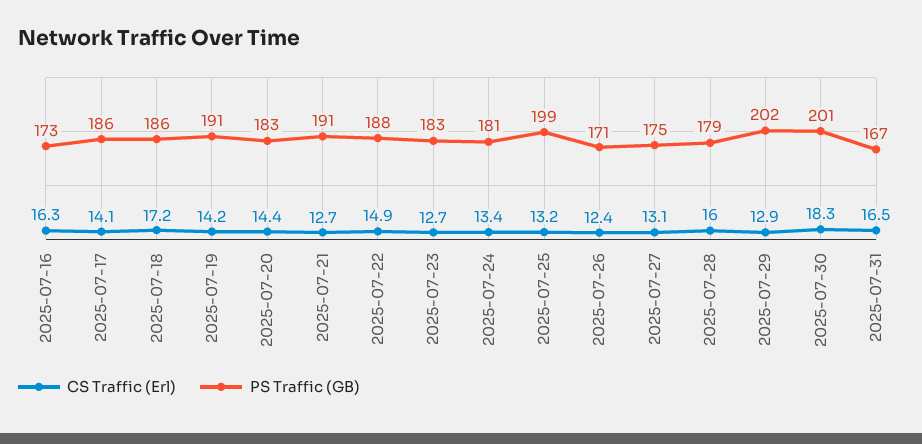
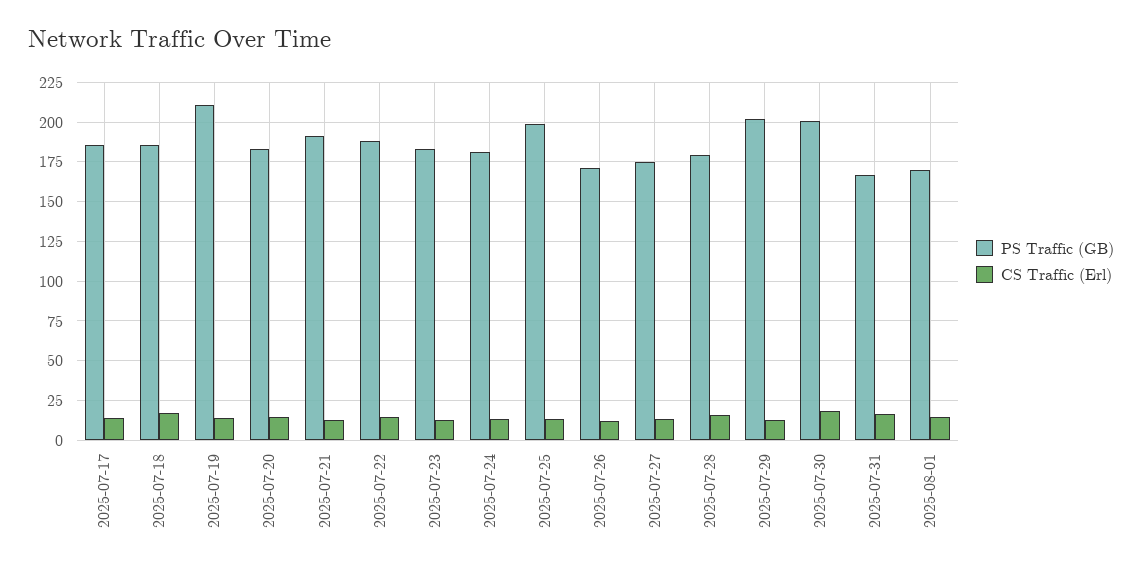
CS Traffic (Erl), 2025-07-16: 16.3 -> none
PS Traffic (GB), 2025-07-16: 173 -> none
PS Traffic (GB), 2025-07-19: 191 -> 210
PS Traffic (GB), 2025-08-01: none -> 170
CS Traffic (Erl), 2025-08-01: none -> 15

